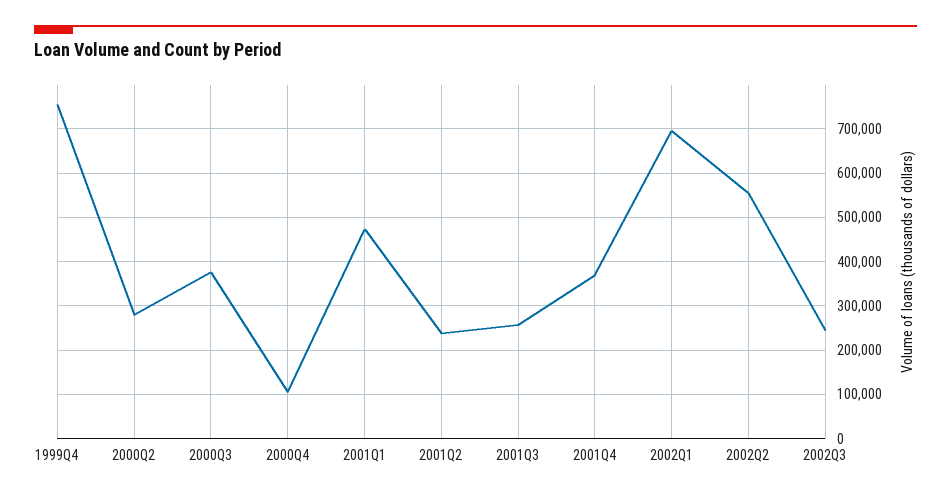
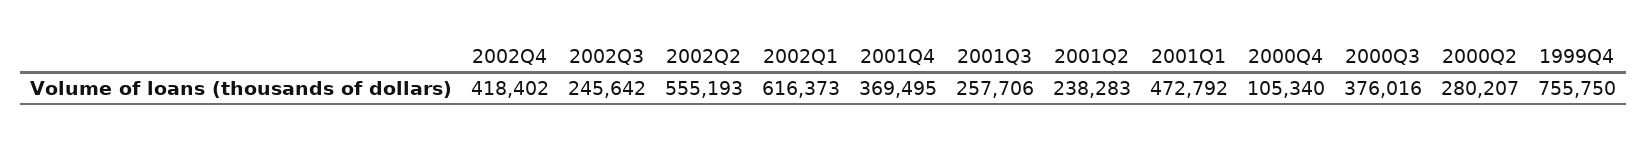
2002Q1: 700000 -> 616373
2002Q4: none -> 418402

